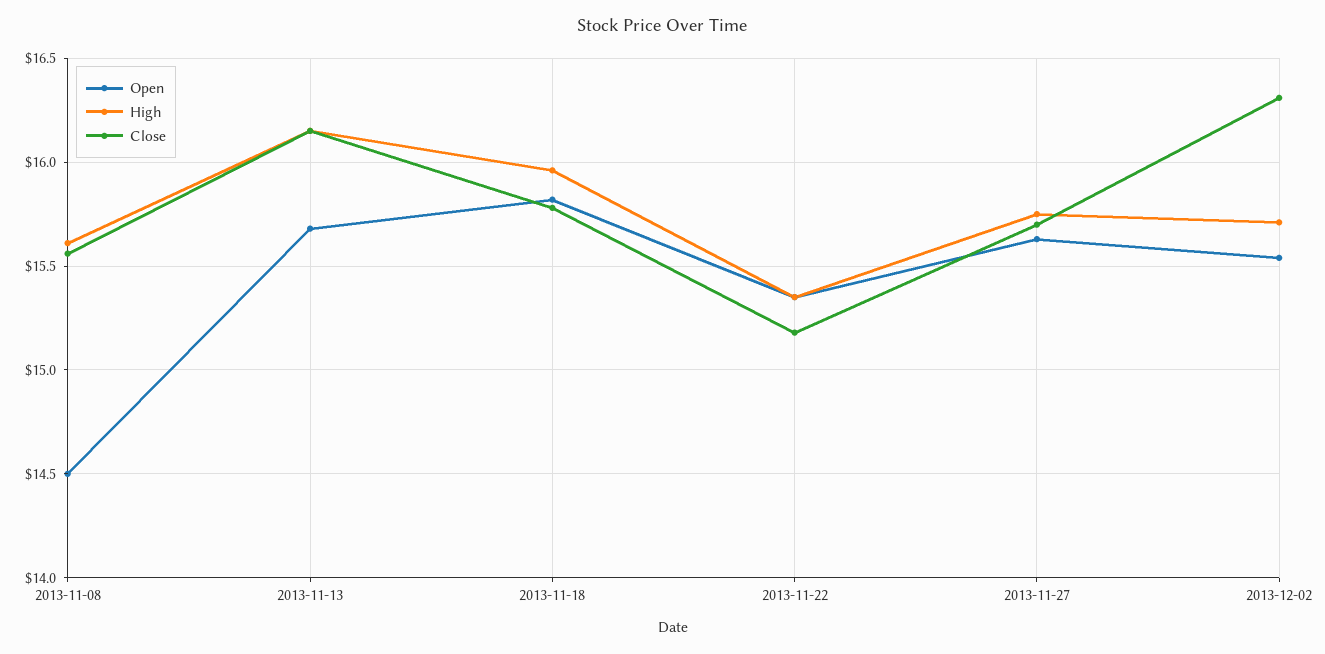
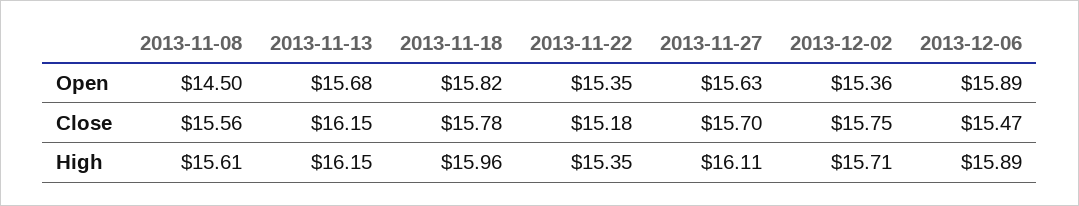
High, 2013-11-27: 15.75 -> 16.11
Open, 2013-12-02: 15.55 -> 15.36
Close, 2013-12-02: 16.3 -> 15.75
Open, 2013-12-06: none -> 15.89
Close, 2013-12-06: none -> 15.47
High, 2013-12-06: none -> 15.89

